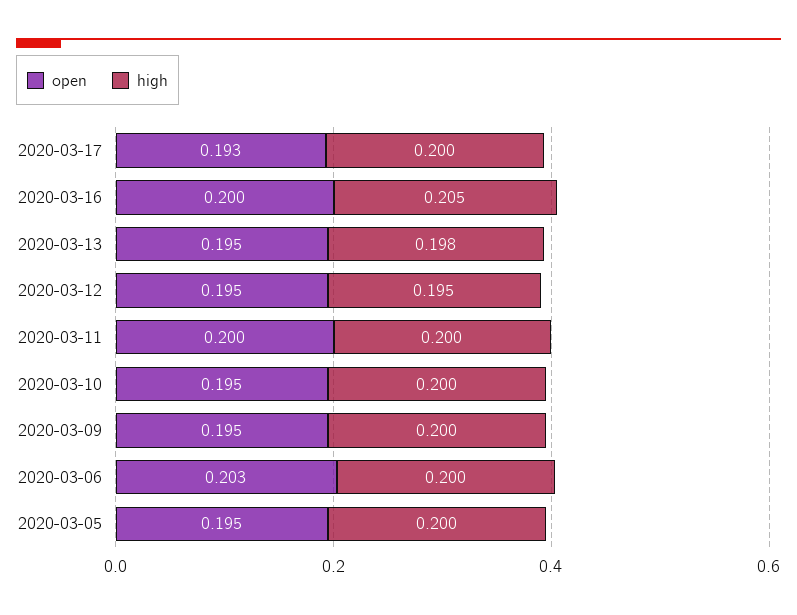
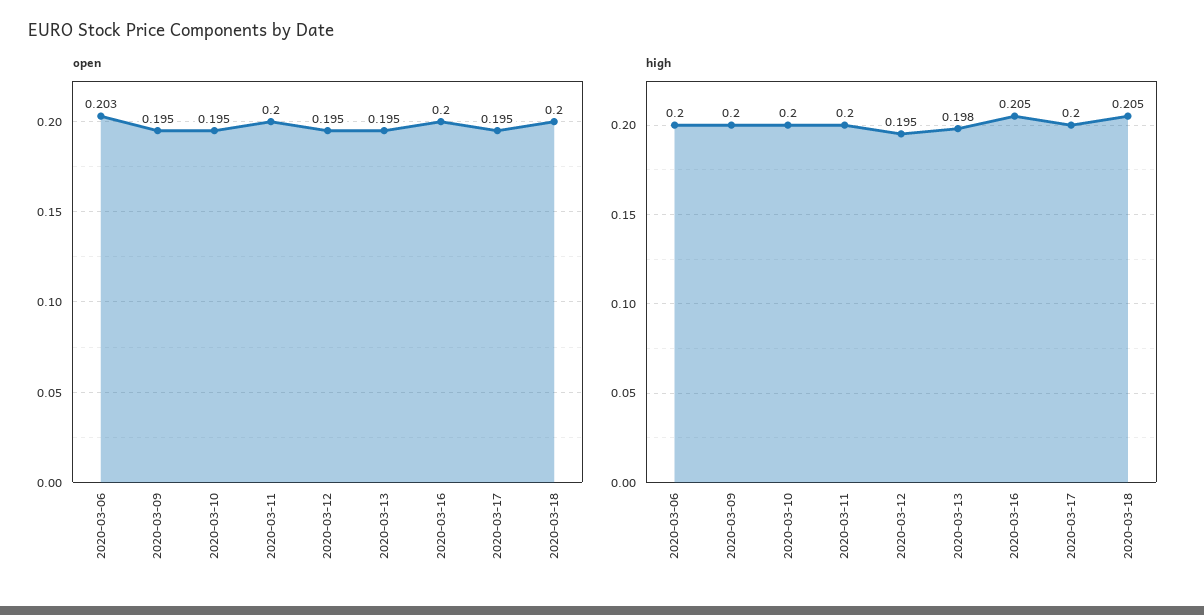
open, 2020-03-17: 0.193 -> 0.195
open, 2020-03-05: 0.195 -> none
high, 2020-03-05: 0.2 -> none
open, 2020-03-18: none -> 0.2
high, 2020-03-18: none -> 0.205

